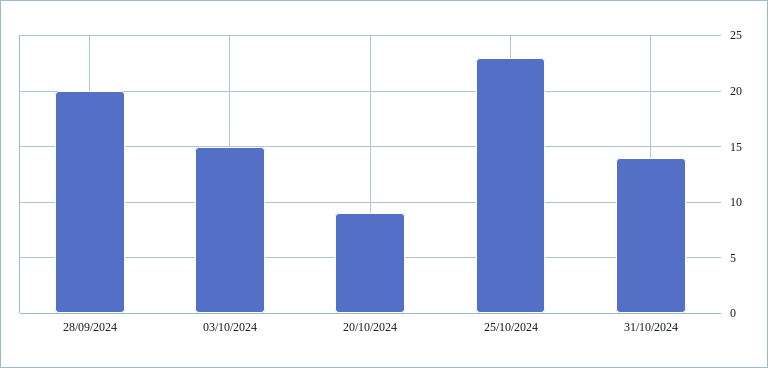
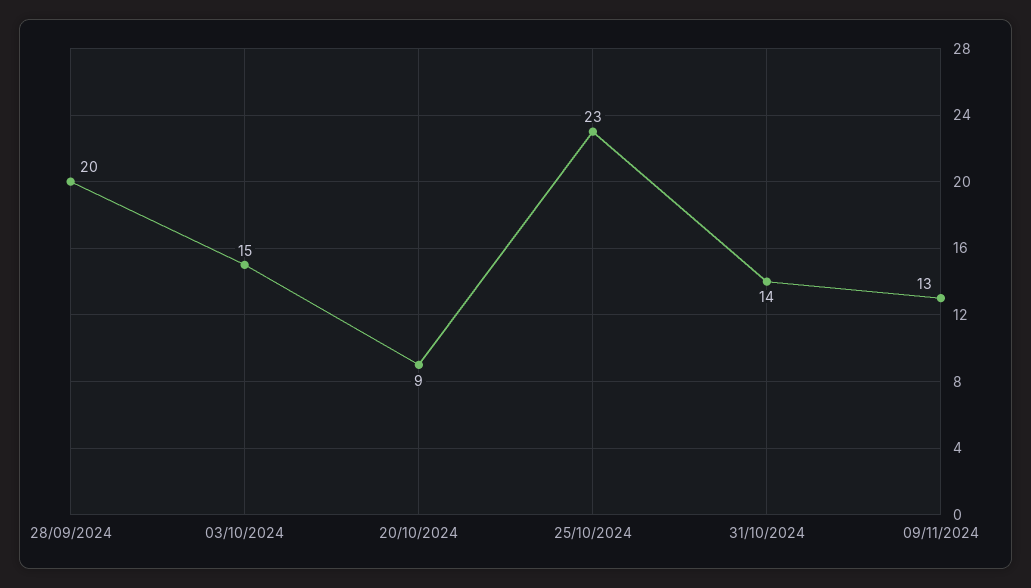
09/11/2024: none -> 13

